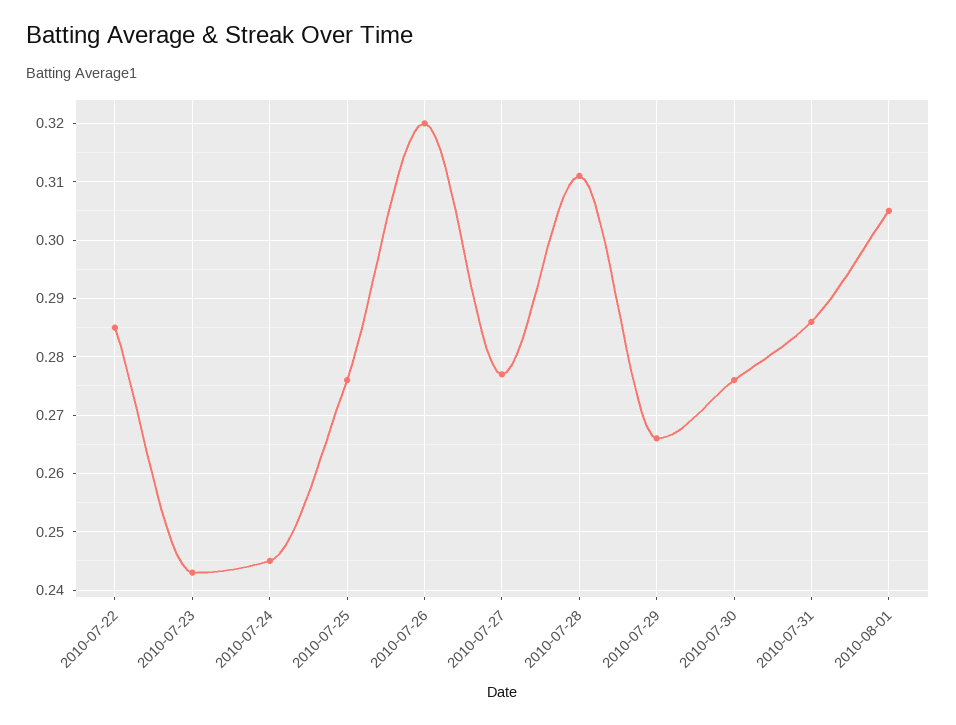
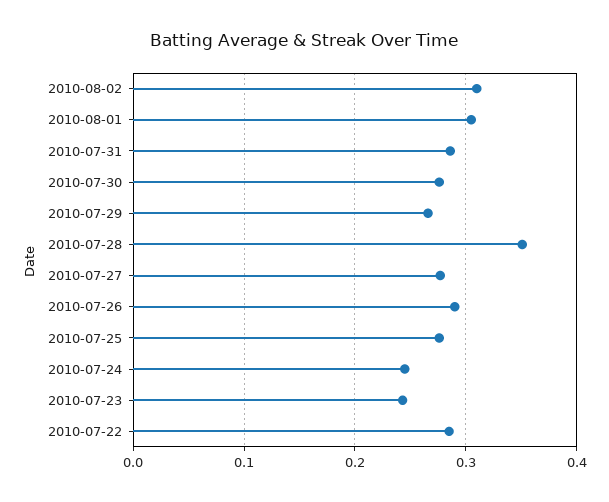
2010-07-26: 0.32 -> 0.29
2010-07-28: 0.31 -> 0.35
2010-08-02: none -> 0.31

